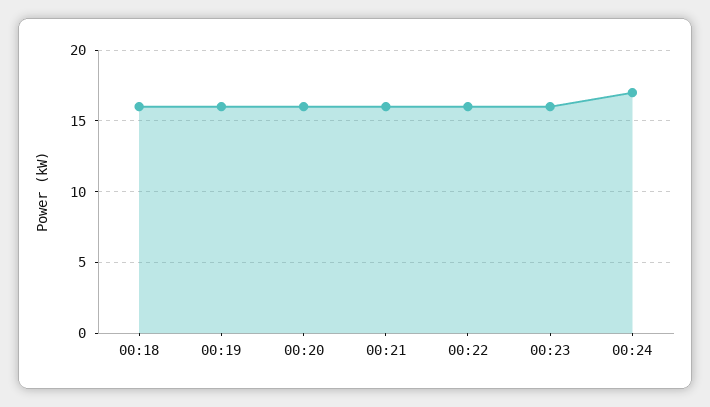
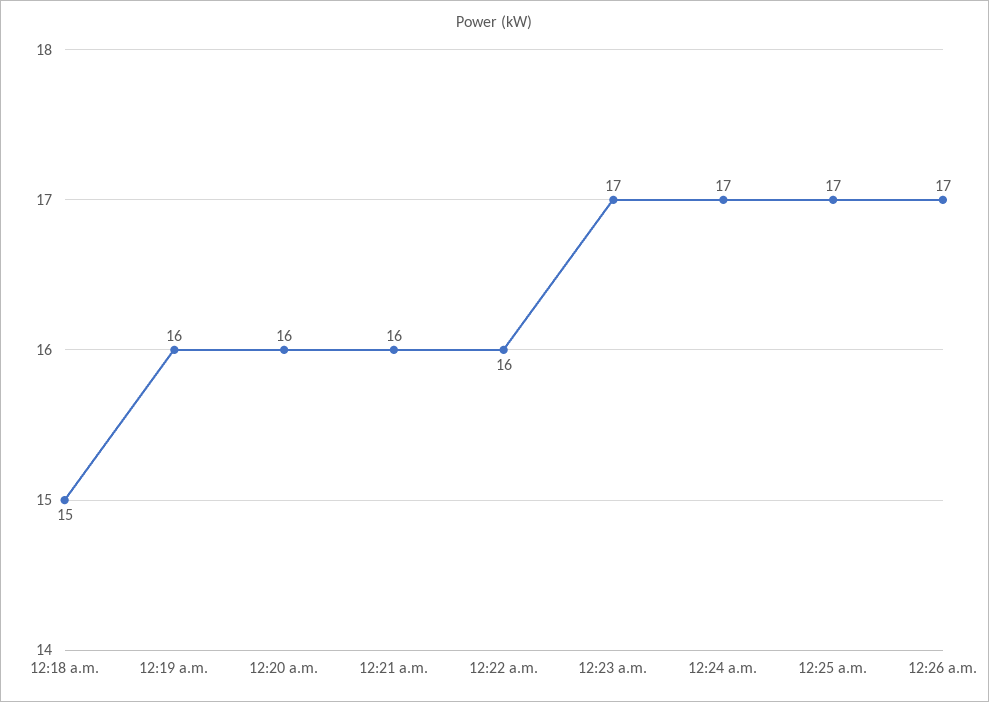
00:18: 16 -> 15
00:23: 16 -> 17
12:25 a.m.: none -> 17
12:26 a.m.: none -> 17

